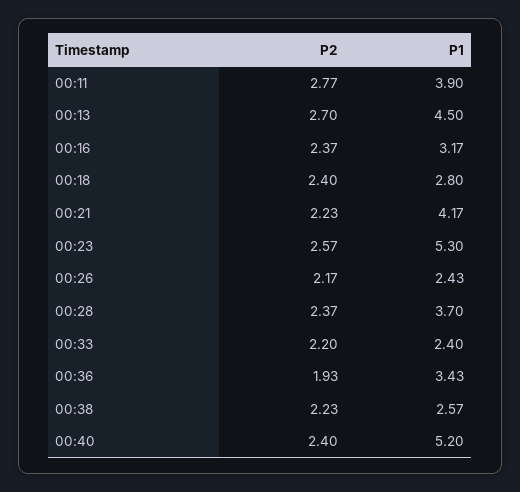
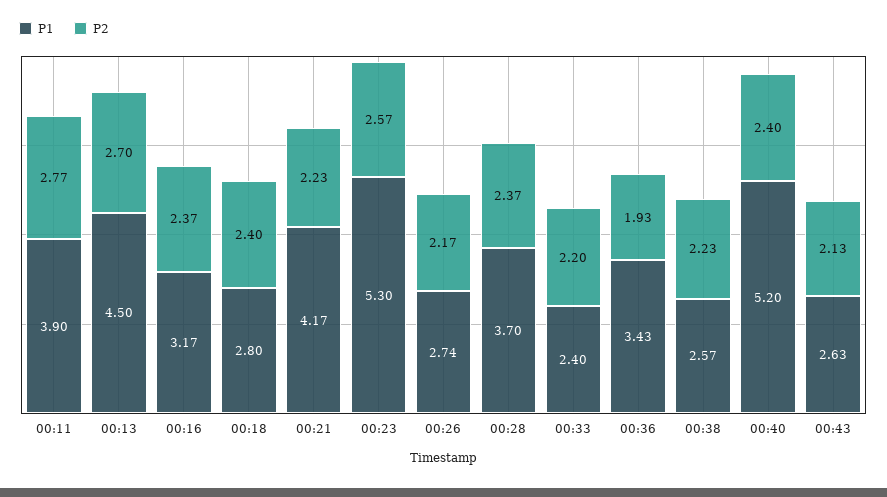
P1, 00:26: 2.43 -> 2.74
P1, 00:43: none -> 2.63
P2, 00:43: none -> 2.13

